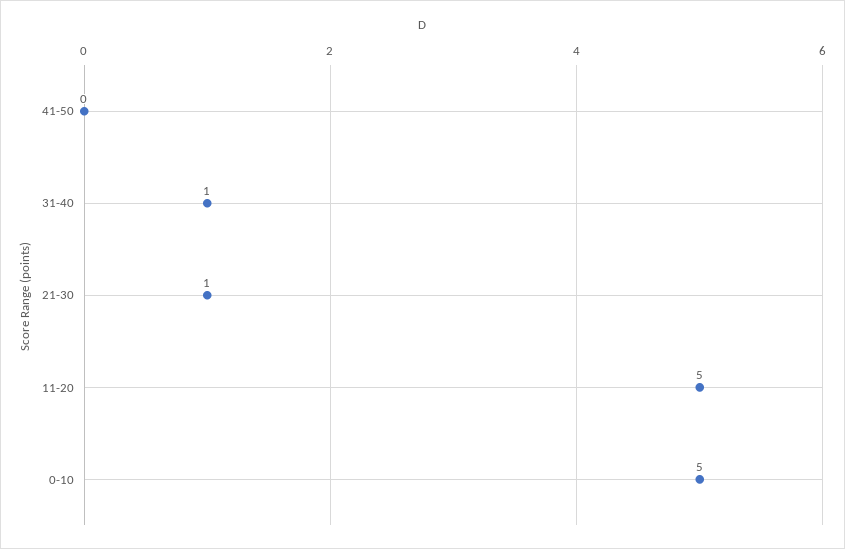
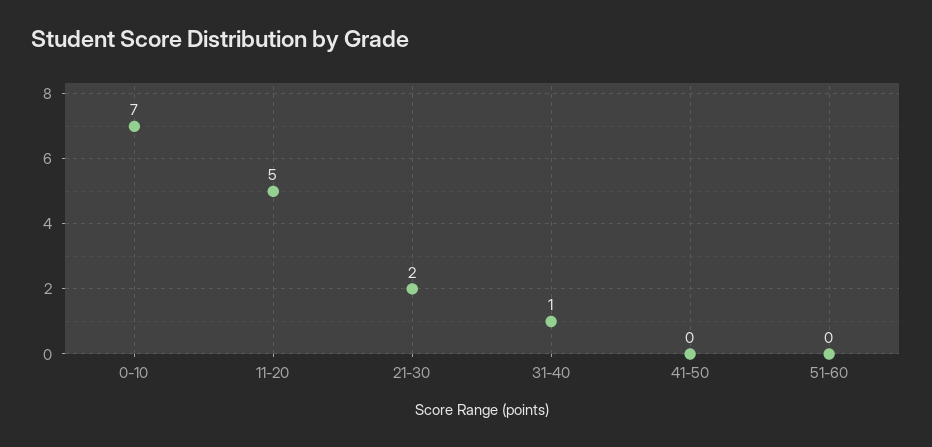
21-30: 1 -> 2
0-10: 5 -> 7
51-60: none -> 0

